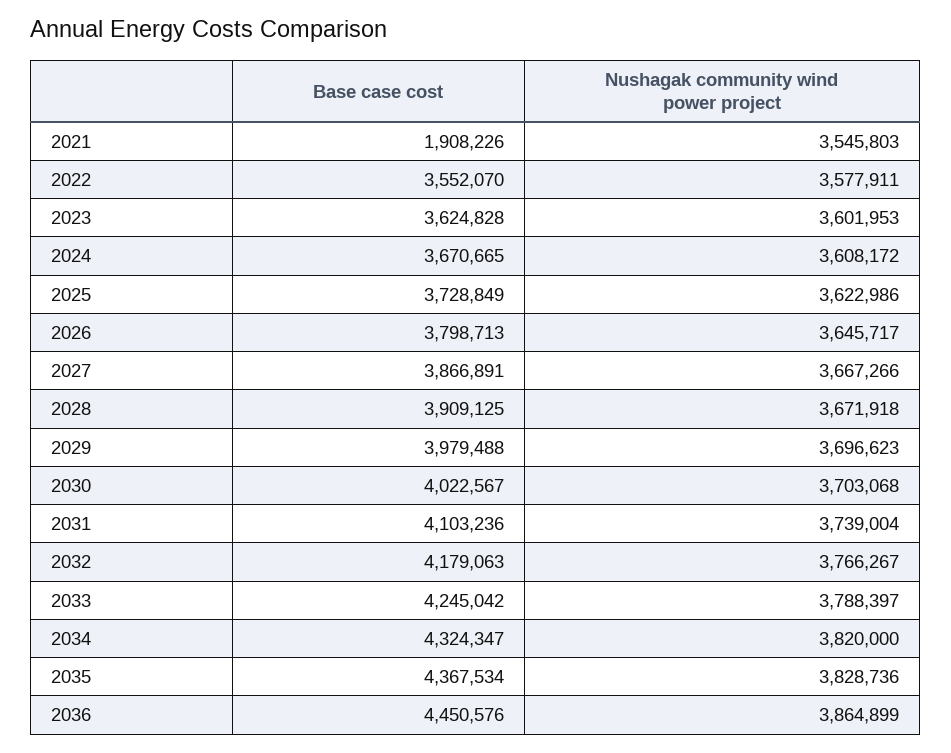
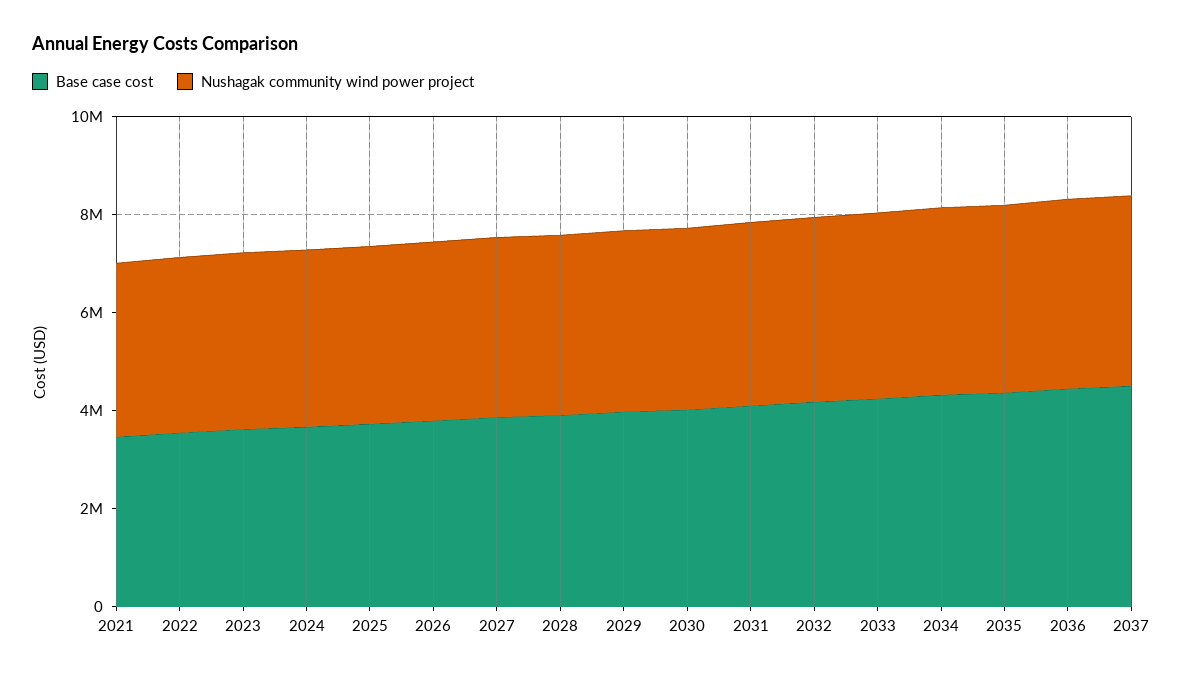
Base case cost, 2021: 1908226 -> 3500000
Base case cost, 2037: none -> 4500000
Nushagak community wind power project, 2037: none -> 4000000

